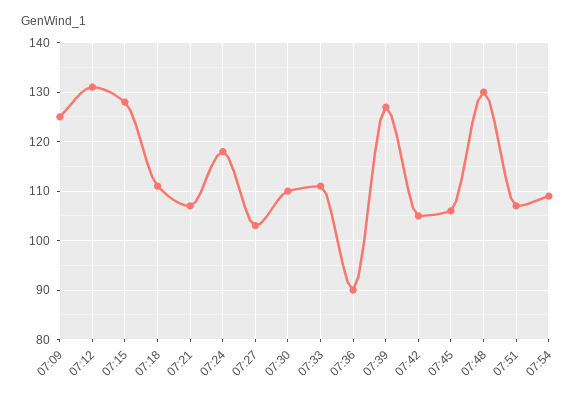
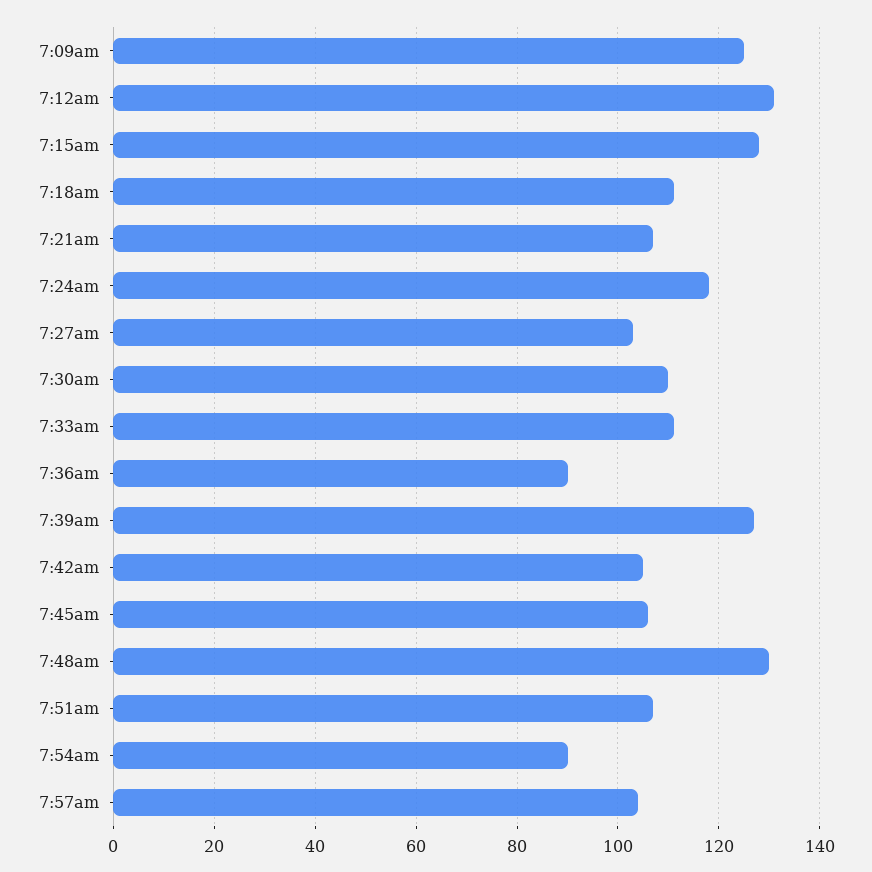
07:54: 110 -> 90
7:57am: none -> 105

